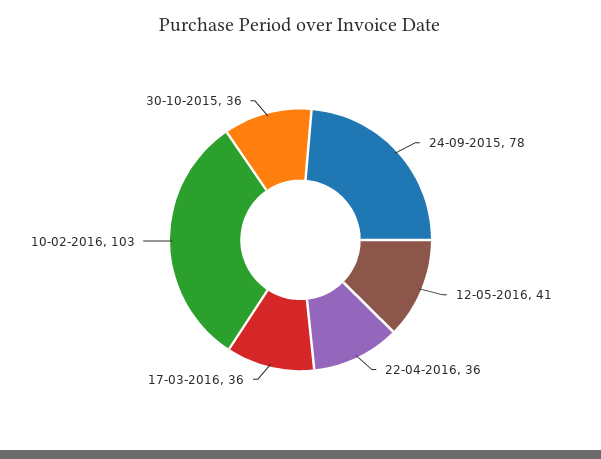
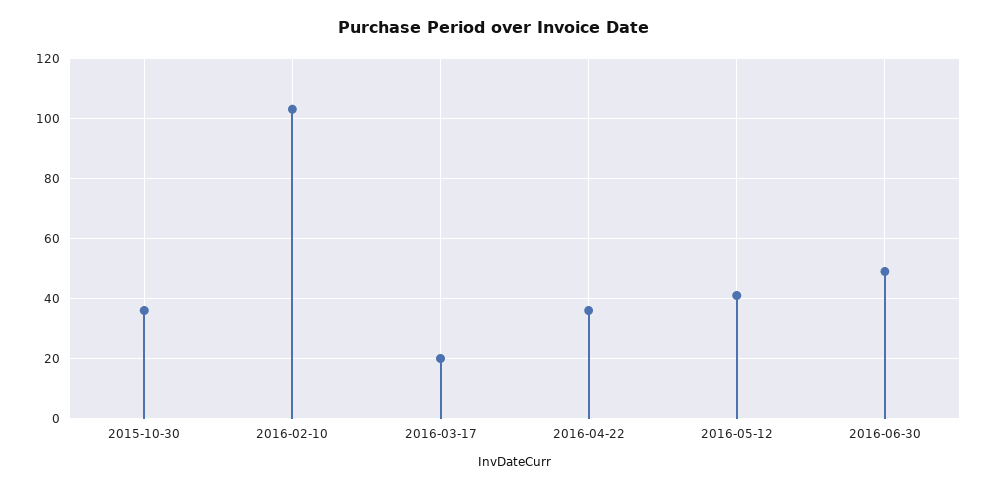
24-09-2015: 78 -> none
17-03-2016: 36 -> 20
2016-06-30: none -> 50

